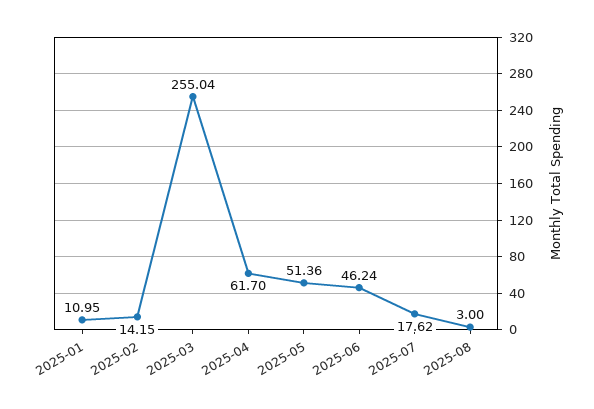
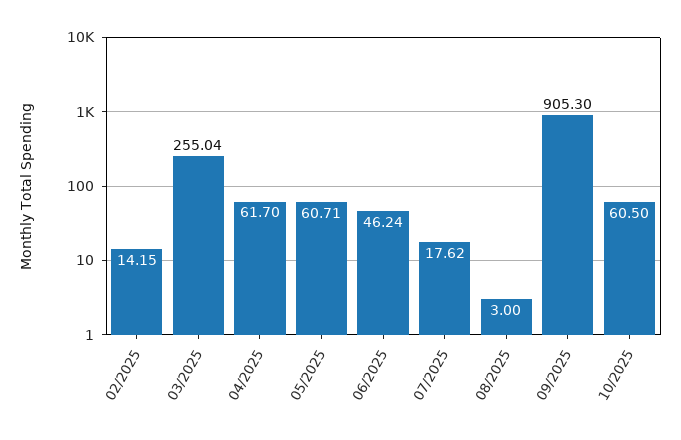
2025-01: 10.95 -> none
2025-05: 51.36 -> 60.71
09/2025: none -> 905.3
10/2025: none -> 60.5

